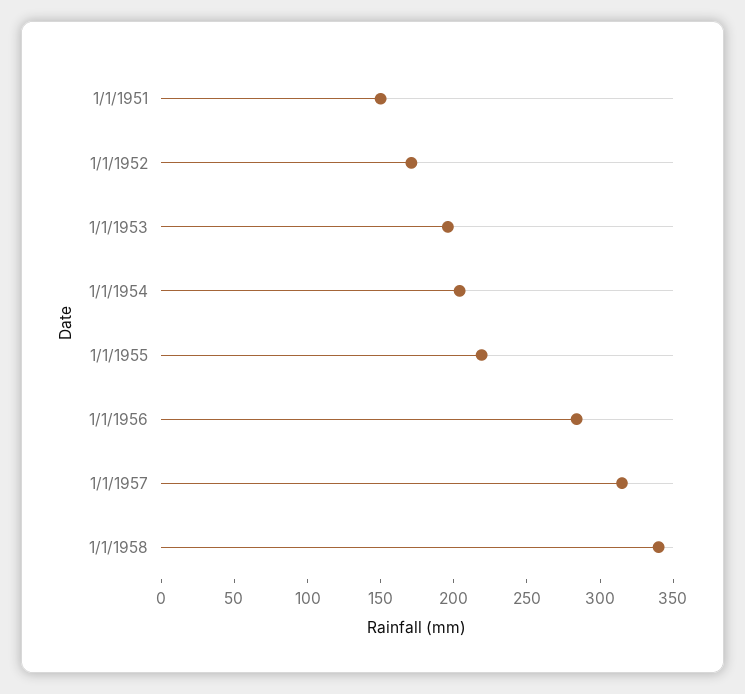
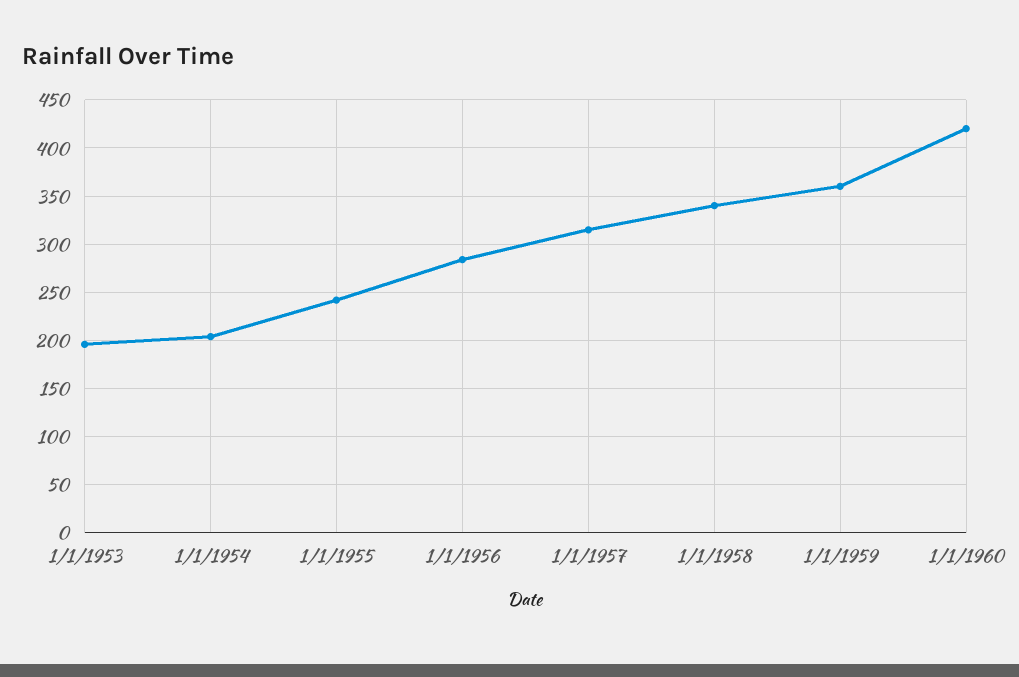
1/1/1951: 150 -> none
1/1/1952: 170 -> none
1/1/1955: 220 -> 240
1/1/1959: none -> 360
1/1/1960: none -> 420

